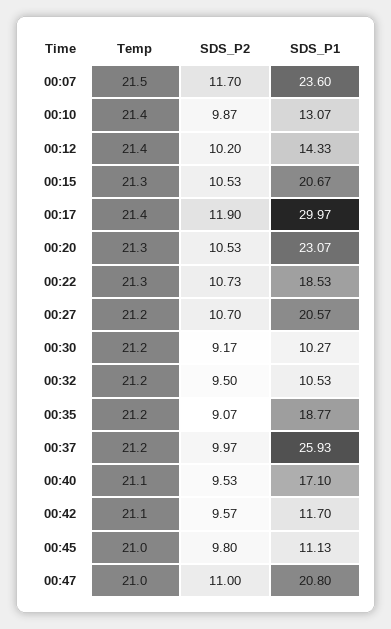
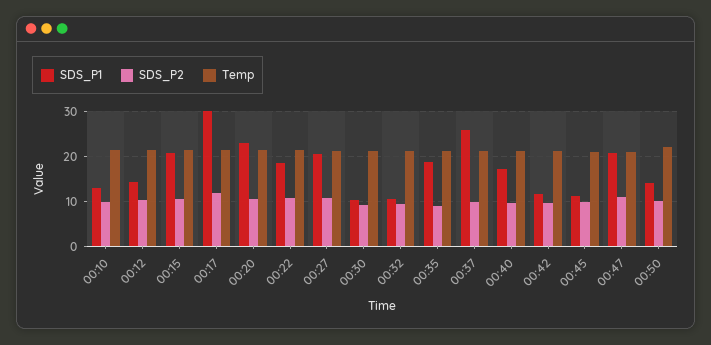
Temp, 00:07: 21.5 -> none
SDS_P2, 00:07: 11.7 -> none
SDS_P1, 00:07: 23.6 -> none
SDS_P1, 00:50: none -> 14
SDS_P2, 00:50: none -> 10
Temp, 00:50: none -> 22

